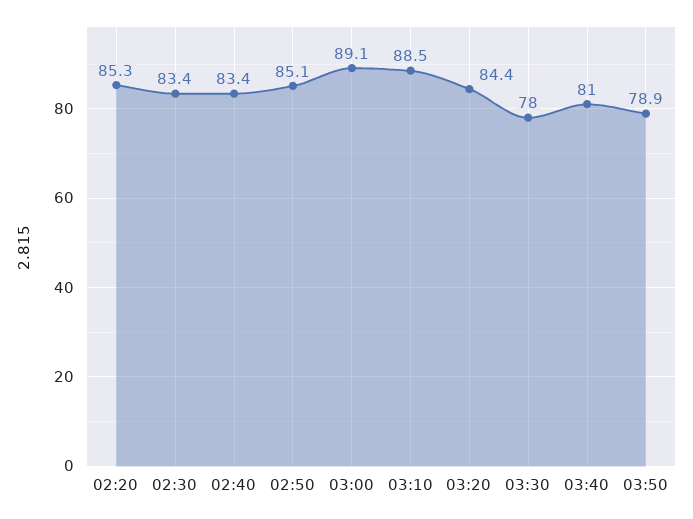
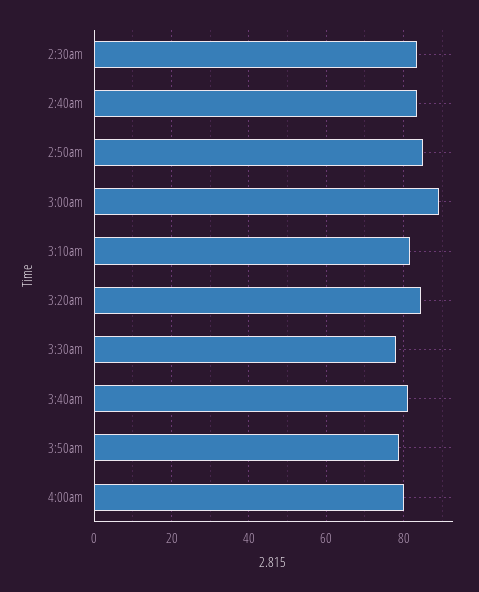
02:20: 85.3 -> none
03:10: 88.5 -> 82
4:00am: none -> 80

